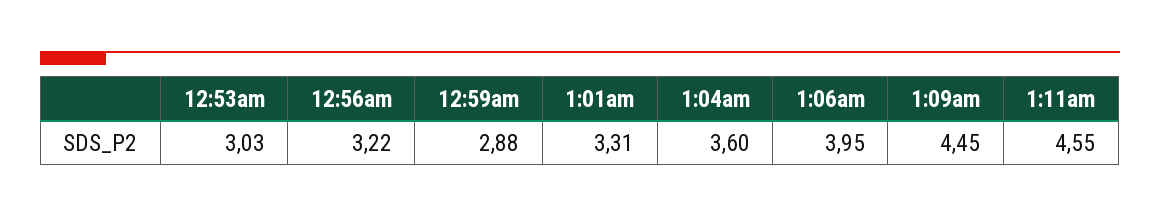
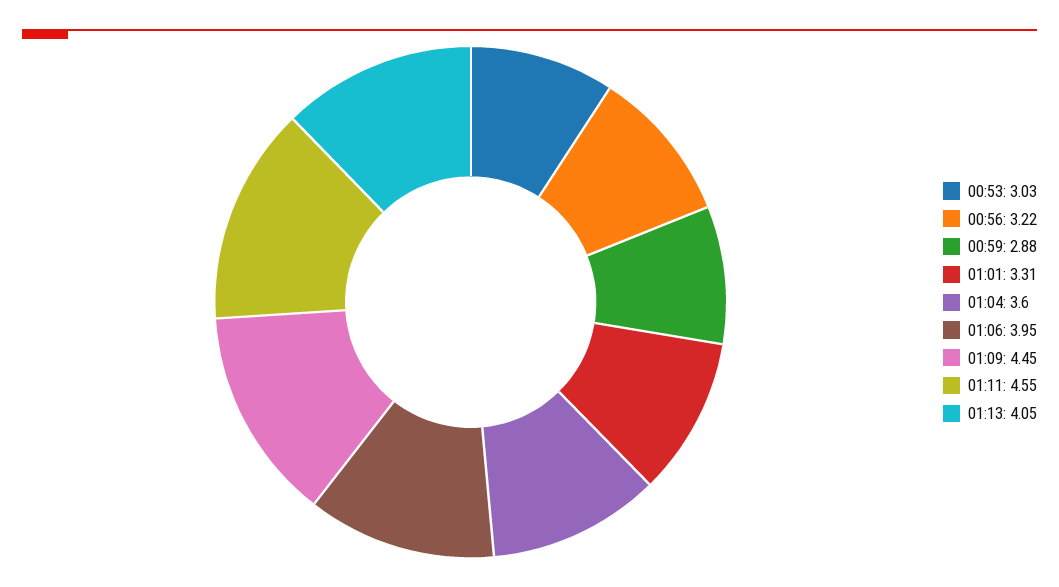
01:13: none -> 4.05

